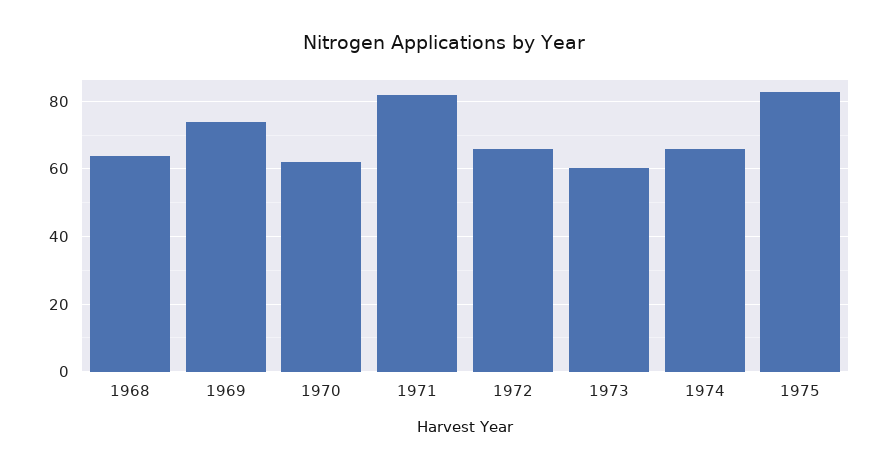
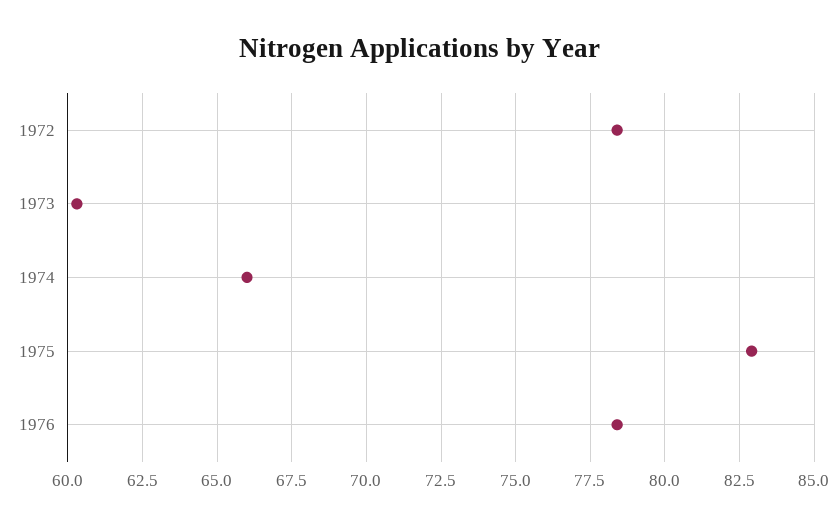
1968: 64 -> none
1969: 74 -> none
1970: 62 -> none
1971: 82 -> none
1972: 66 -> 78.5
1976: none -> 78.5

